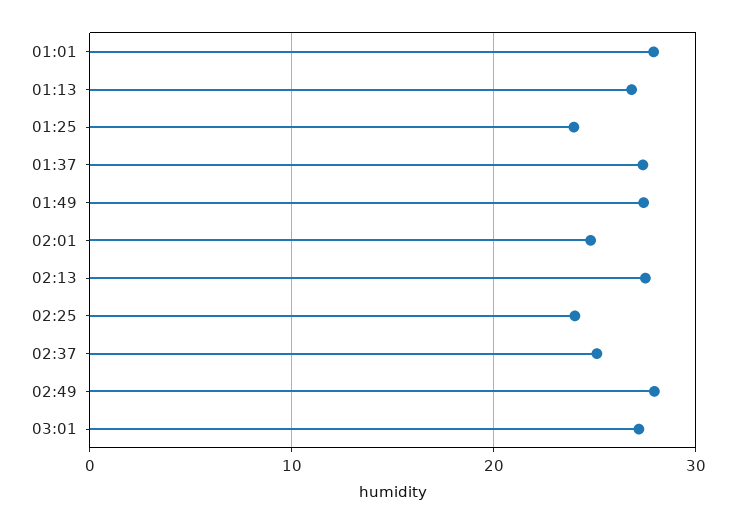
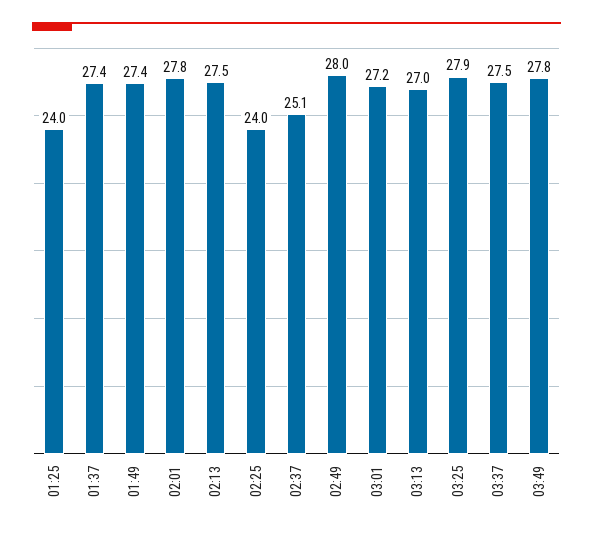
01:01: 28 -> none
01:13: 27 -> none
02:01: 25 -> 27.8
03:13: none -> 27
03:25: none -> 27.9
03:37: none -> 27.5
03:49: none -> 27.8

